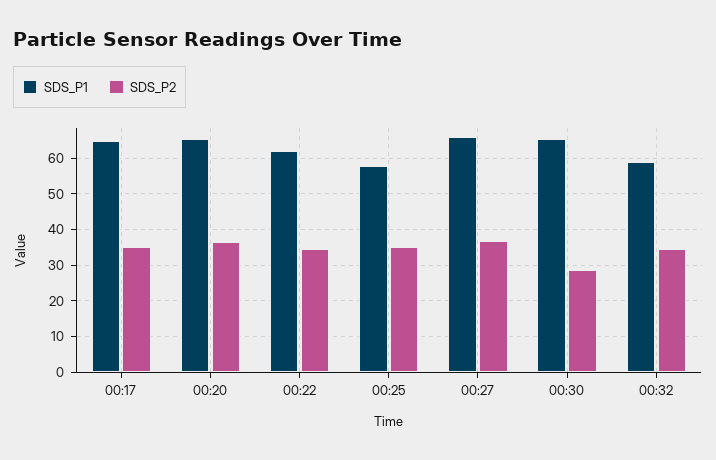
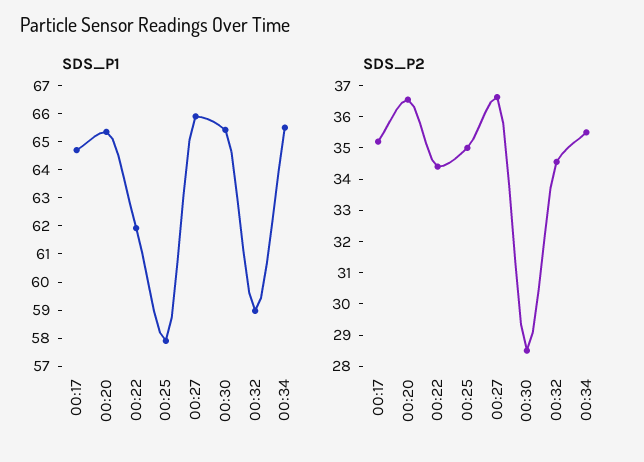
SDS_P1, 00:34: none -> 65.5
SDS_P2, 00:34: none -> 35.5

